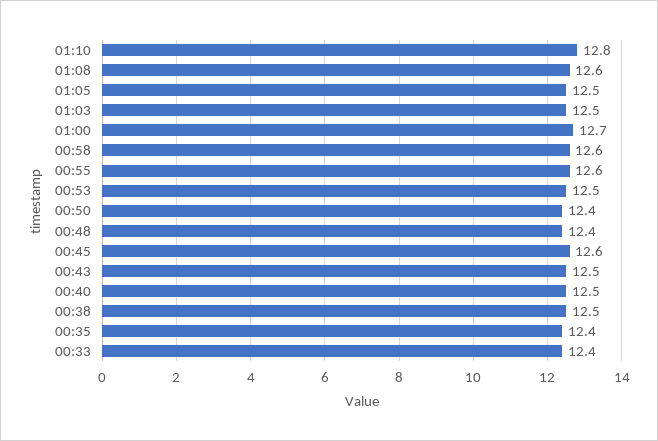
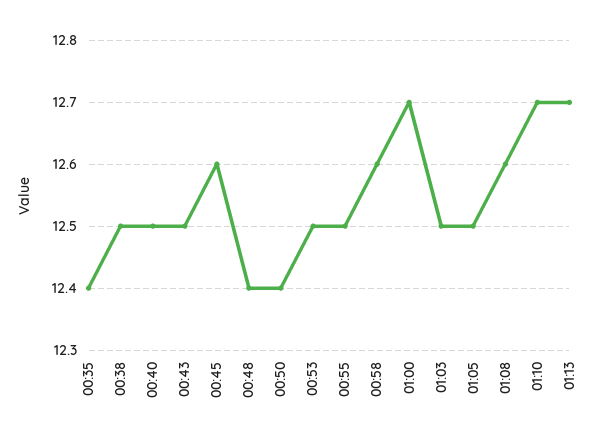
01:10: 12.8 -> 12.7
00:55: 12.6 -> 12.5
00:33: 12.4 -> none
01:13: none -> 12.7

